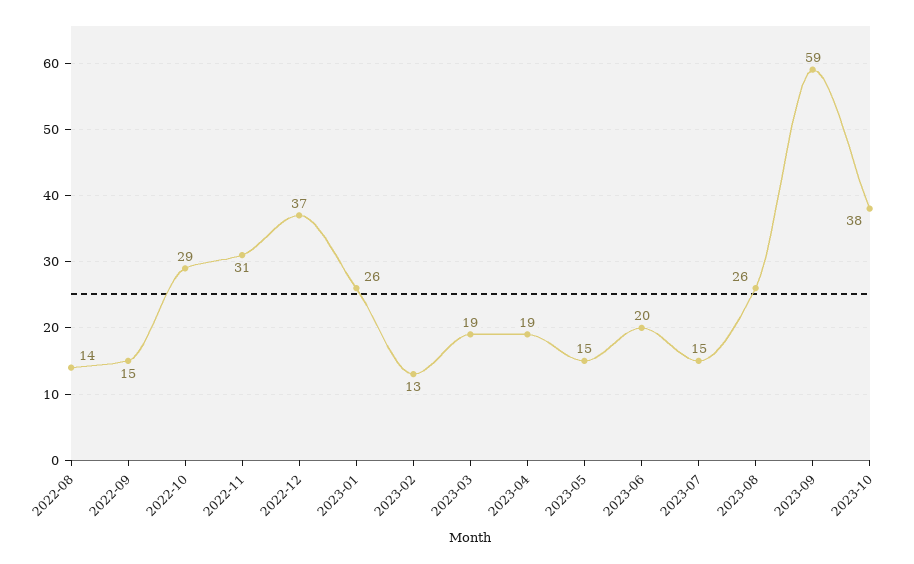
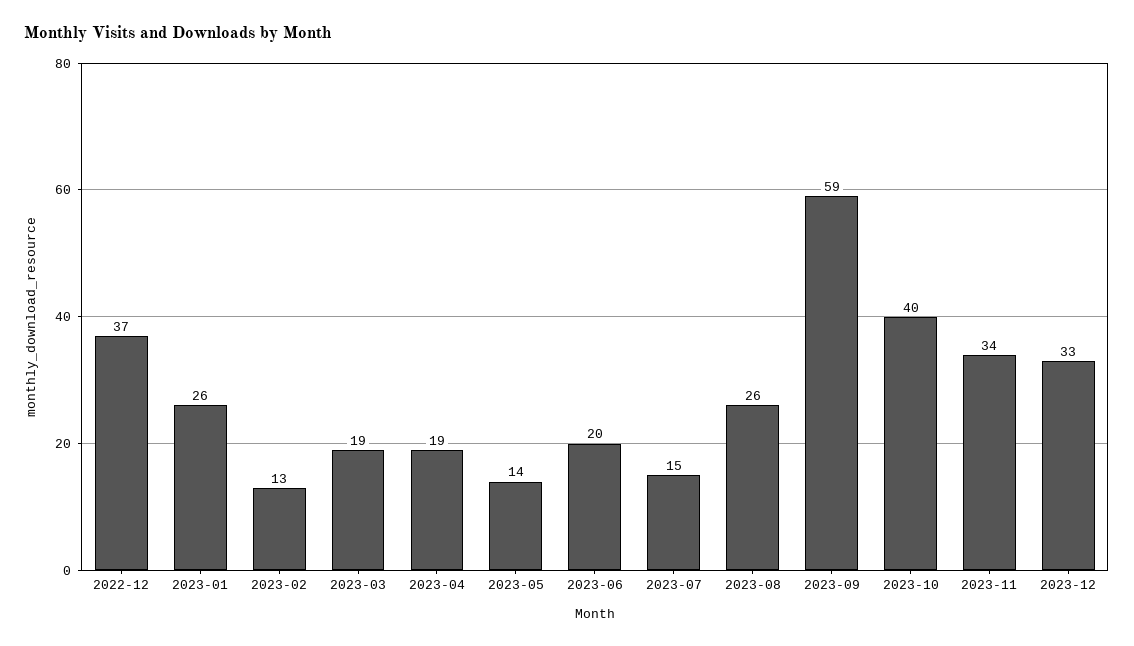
2022-08: 14 -> none
2022-09: 15 -> none
2022-10: 29 -> none
2022-11: 31 -> none
2023-05: 15 -> 14
2023-10: 38 -> 40
2023-11: none -> 34
2023-12: none -> 33

